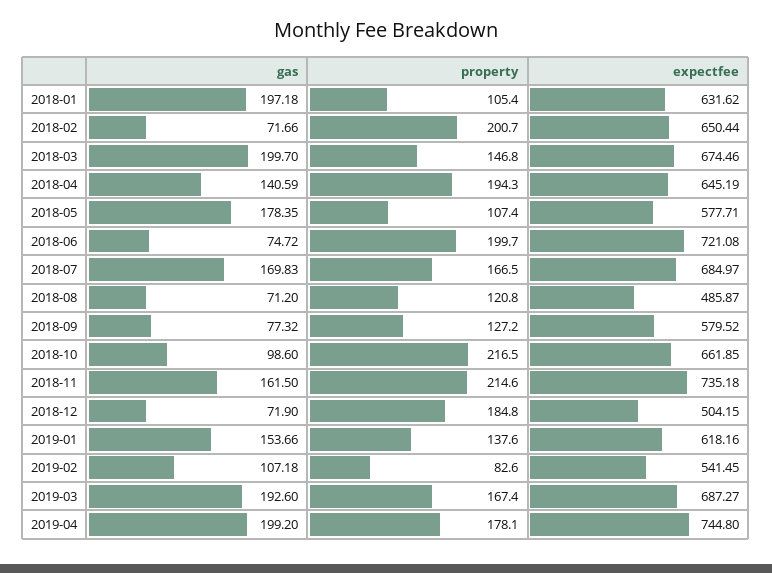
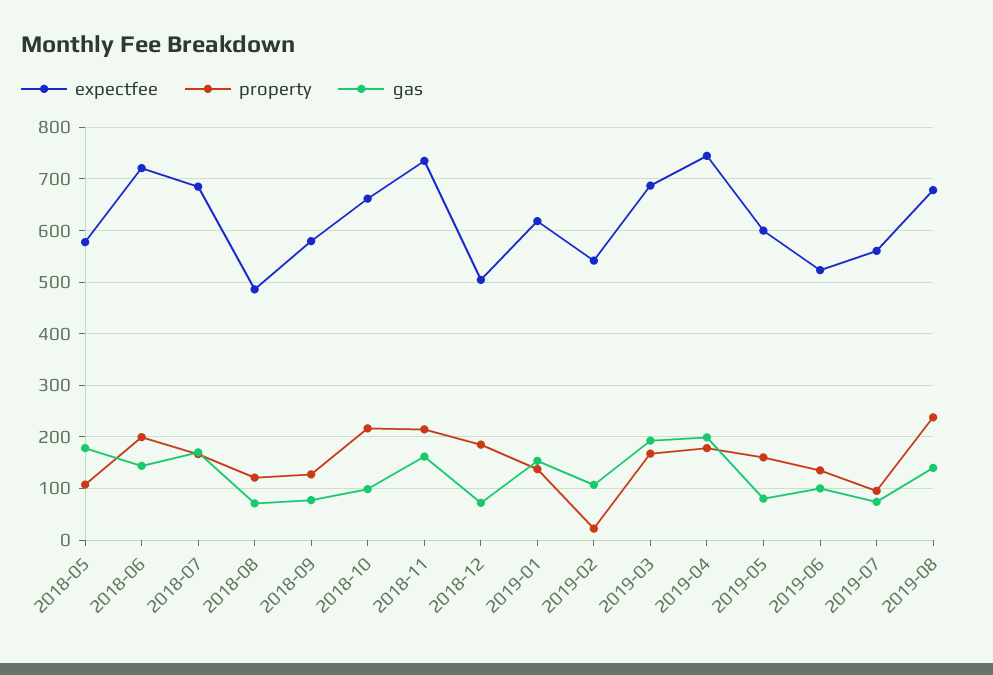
gas, 2018-01: 197.18 -> none
property, 2018-01: 105.4 -> none
expectfee, 2018-01: 631.62 -> none
gas, 2018-02: 71.66 -> none
property, 2018-02: 200.7 -> none
expectfee, 2018-02: 650.44 -> none
gas, 2018-03: 199.7 -> none
property, 2018-03: 146.8 -> none
expectfee, 2018-03: 674.46 -> none
gas, 2018-04: 140.59 -> none
property, 2018-04: 194.3 -> none
expectfee, 2018-04: 645.19 -> none
gas, 2018-06: 74.72 -> 140
property, 2019-02: 82.6 -> 20
expectfee, 2019-05: none -> 600
property, 2019-05: none -> 160
gas, 2019-05: none -> 80
expectfee, 2019-06: none -> 520
property, 2019-06: none -> 140
gas, 2019-06: none -> 100
expectfee, 2019-07: none -> 560
property, 2019-07: none -> 100
gas, 2019-07: none -> 80
expectfee, 2019-08: none -> 680
property, 2019-08: none -> 240
gas, 2019-08: none -> 140

